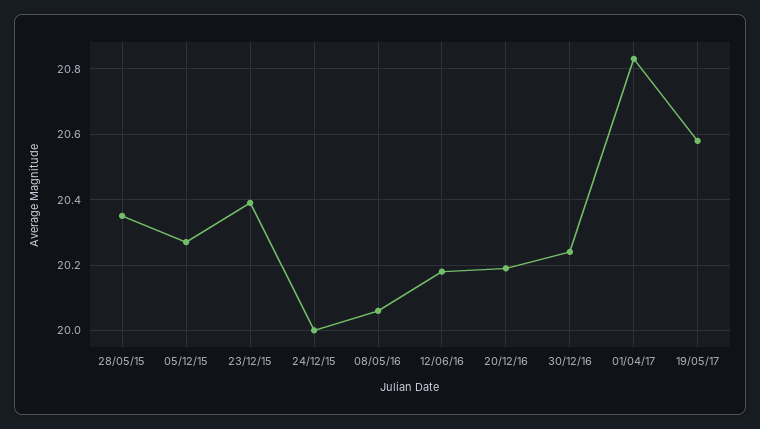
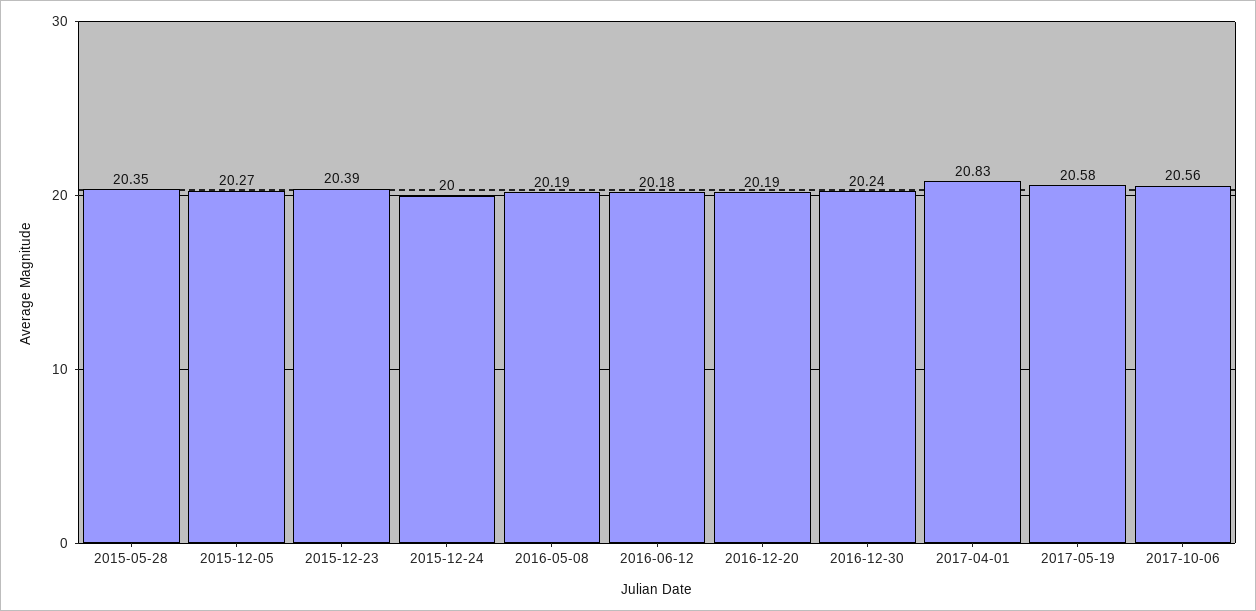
08/05/16: 20.05 -> 20.19
2017-10-06: none -> 20.56

